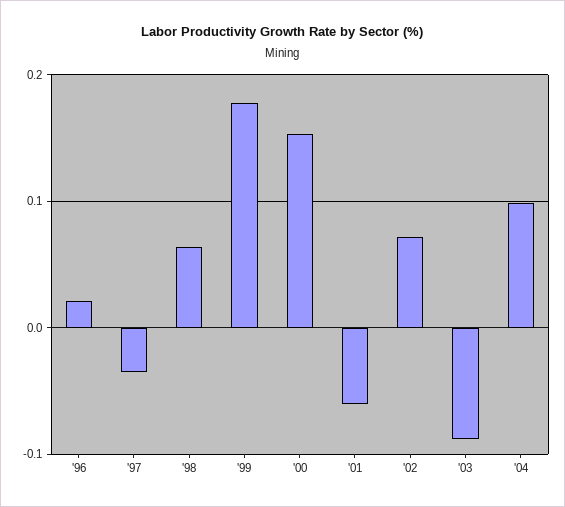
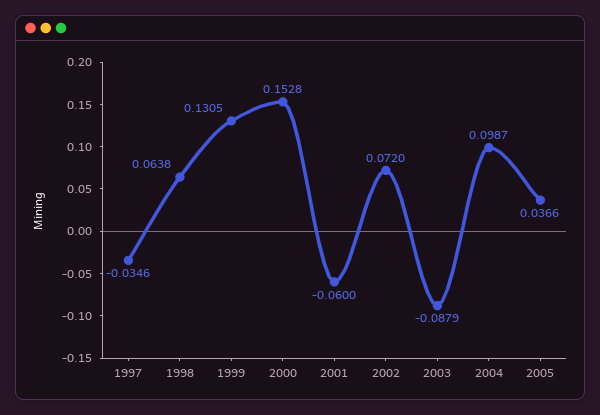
'96: 0.02 -> none
'99: 0.18 -> 0.1305
2005: none -> 0.0366

